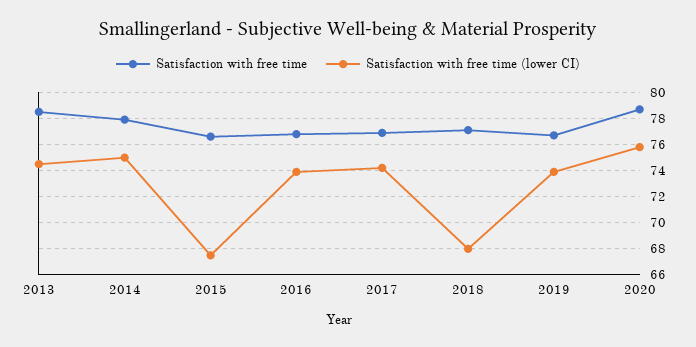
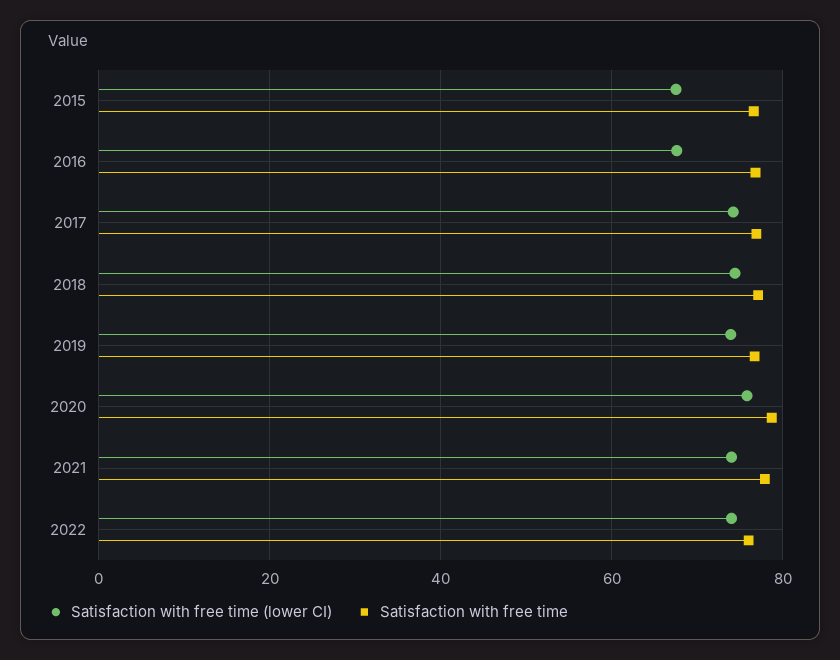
Satisfaction with free time, 2013: 78.5 -> none
Satisfaction with free time (lower CI), 2013: 74.5 -> none
Satisfaction with free time, 2014: 78 -> none
Satisfaction with free time (lower CI), 2014: 75 -> none
Satisfaction with free time (lower CI), 2016: 74 -> 68
Satisfaction with free time (lower CI), 2018: 68 -> 74
Satisfaction with free time (lower CI), 2021: none -> 74
Satisfaction with free time, 2021: none -> 78
Satisfaction with free time (lower CI), 2022: none -> 74
Satisfaction with free time, 2022: none -> 76

